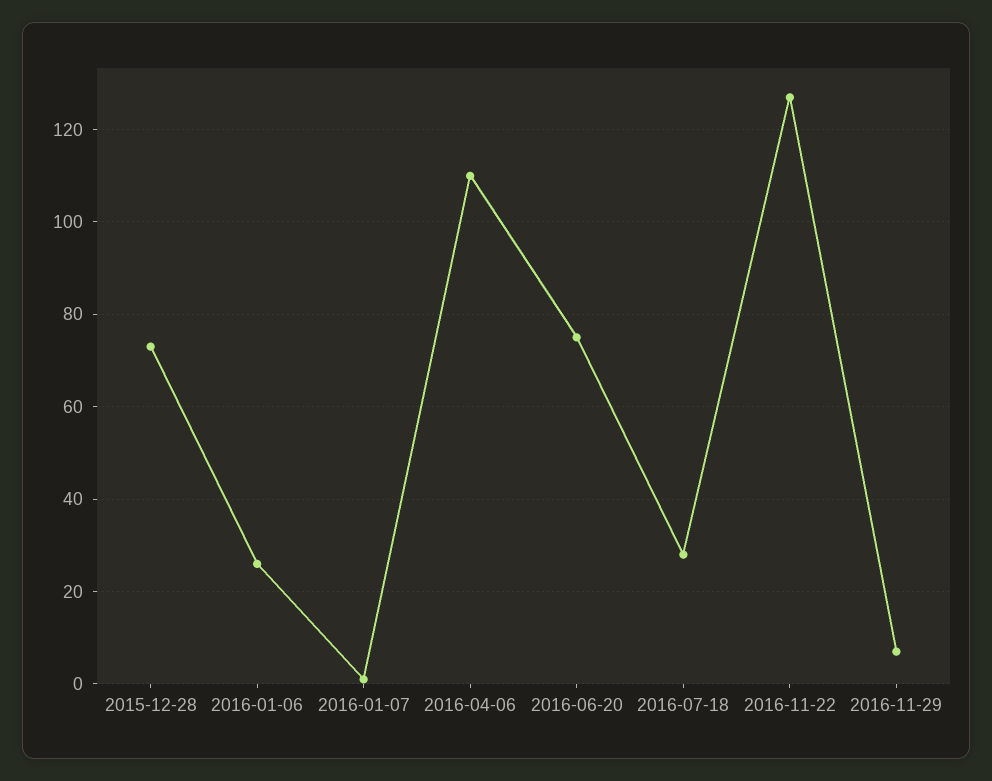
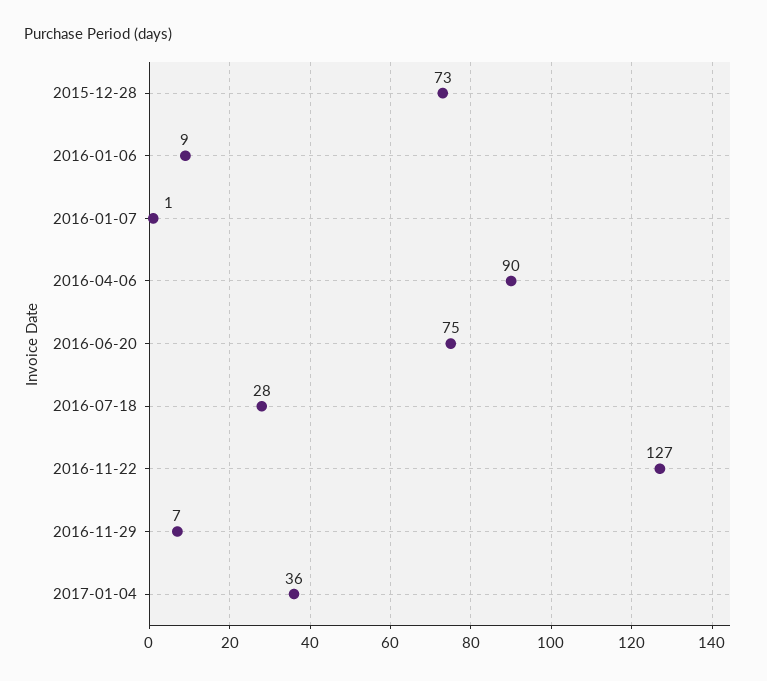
2016-01-06: 25 -> 9
2016-04-06: 110 -> 90
2017-01-04: none -> 36

